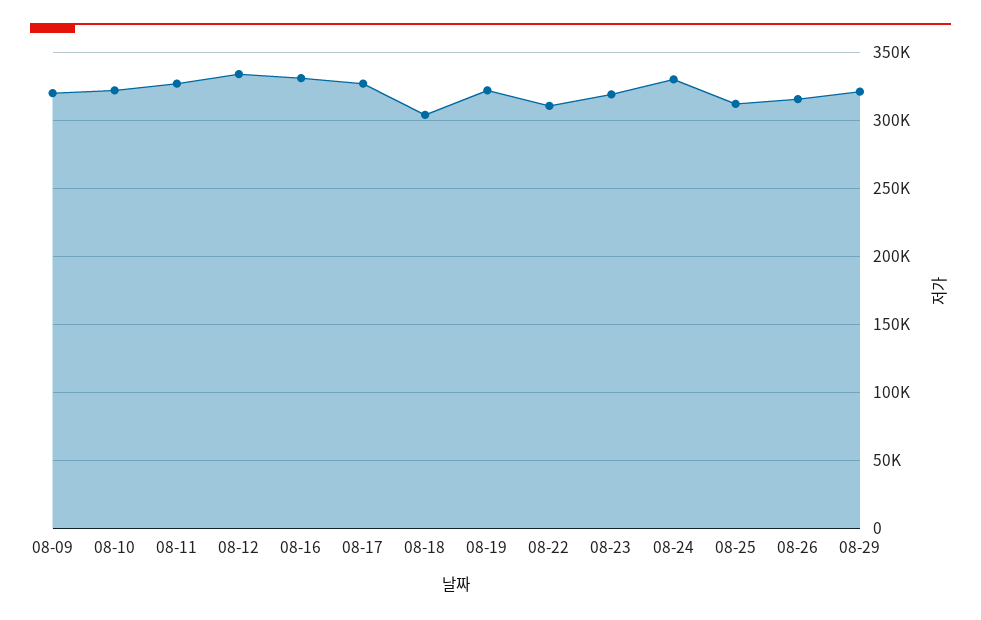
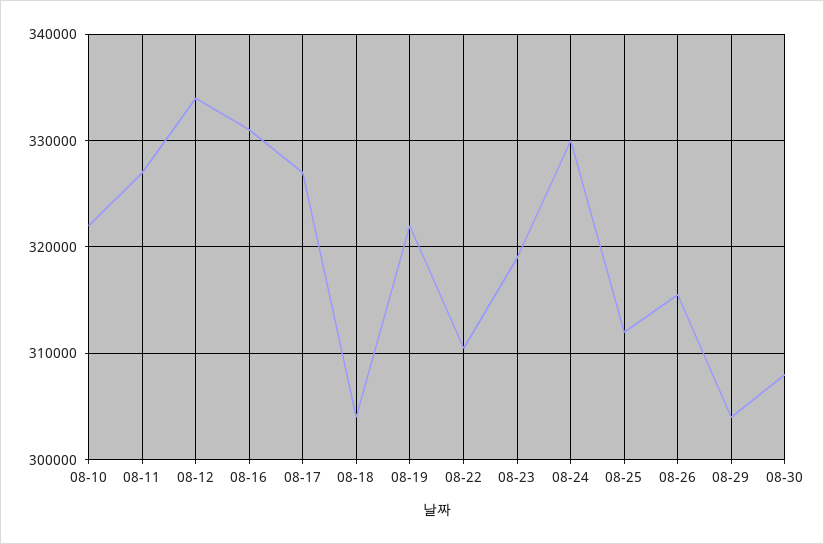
08-09: 320000 -> none
08-29: 320000 -> 304000
08-30: none -> 308000

